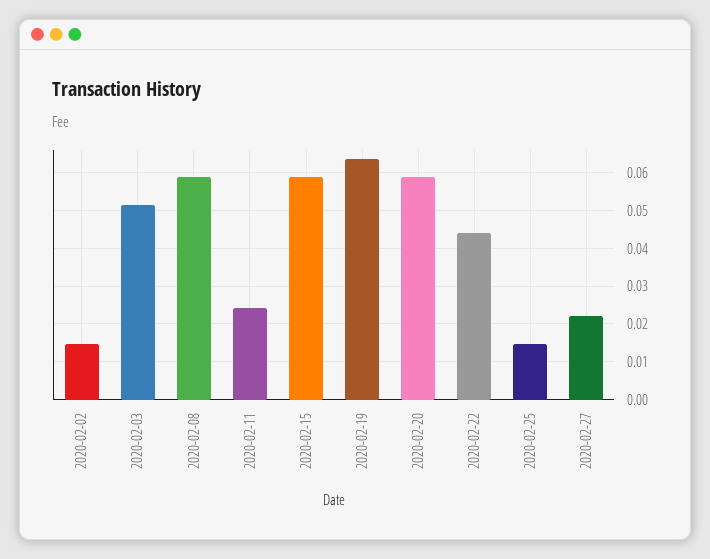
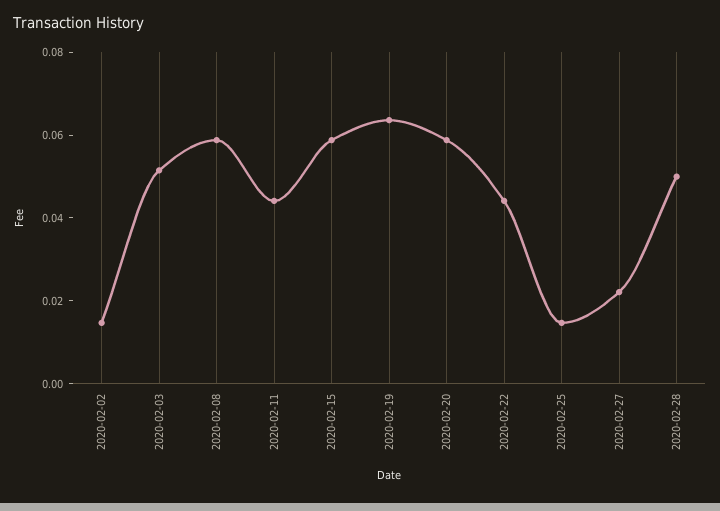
2020-02-11: 0.024 -> 0.045
2020-02-28: none -> 0.05

